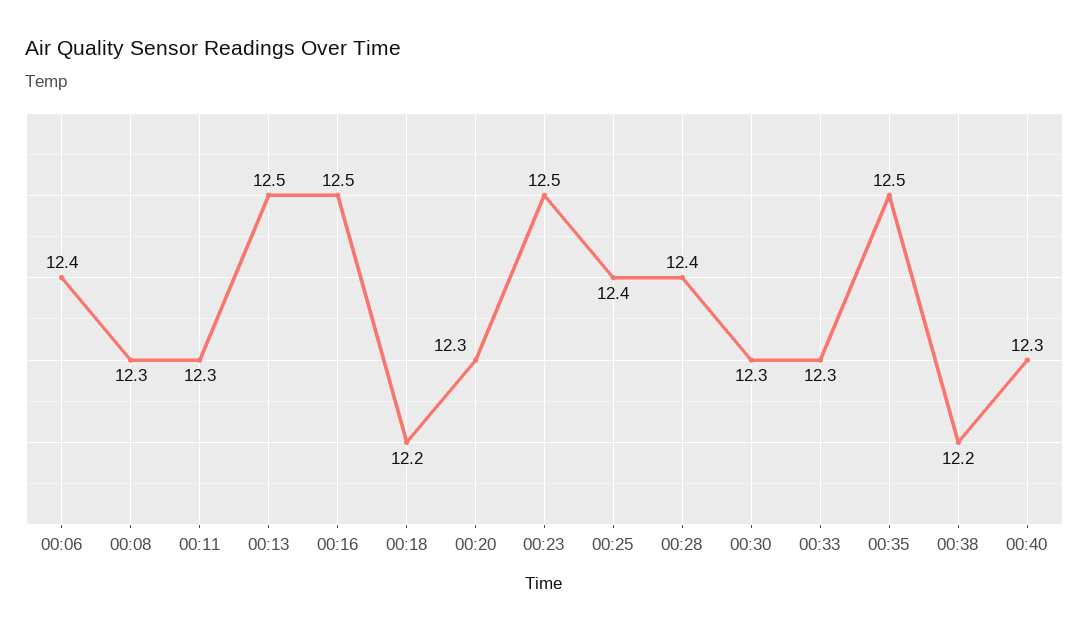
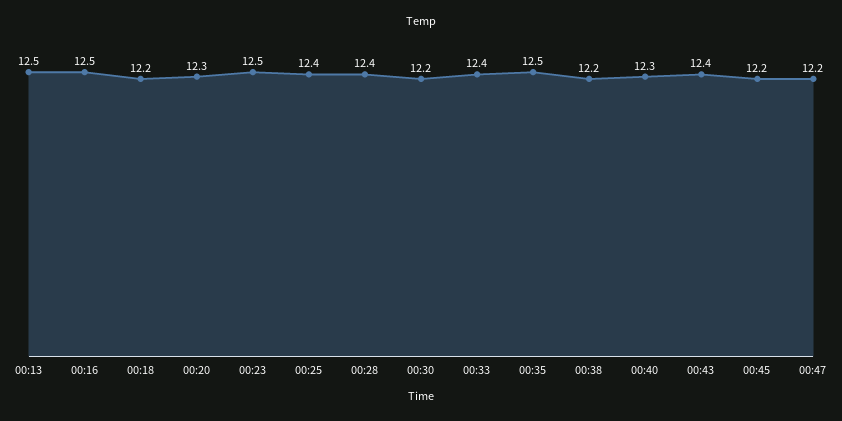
00:06: 12.4 -> none
00:08: 12.3 -> none
00:11: 12.3 -> none
00:30: 12.3 -> 12.2
00:33: 12.3 -> 12.4
00:43: none -> 12.4
00:45: none -> 12.2
00:47: none -> 12.2

